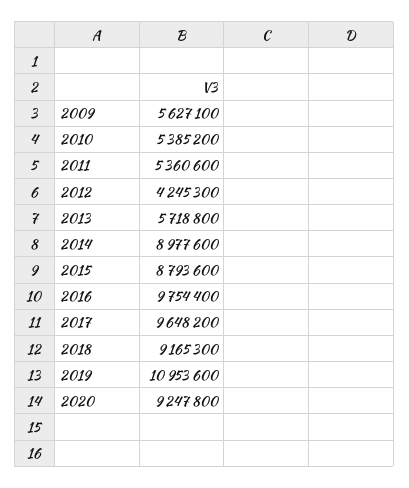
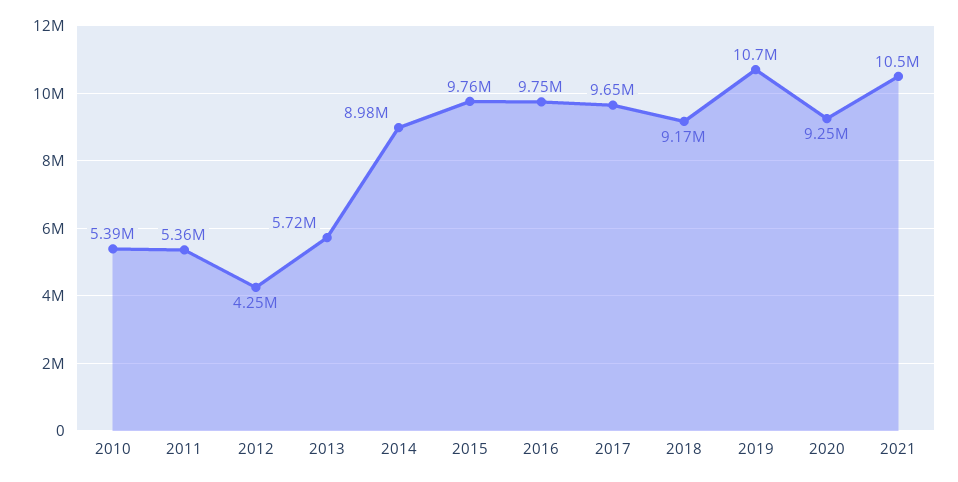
2009: 5627100 -> none
2015: 8793600 -> 9760000
2019: 10953600 -> 10700000
2021: none -> 10500000

